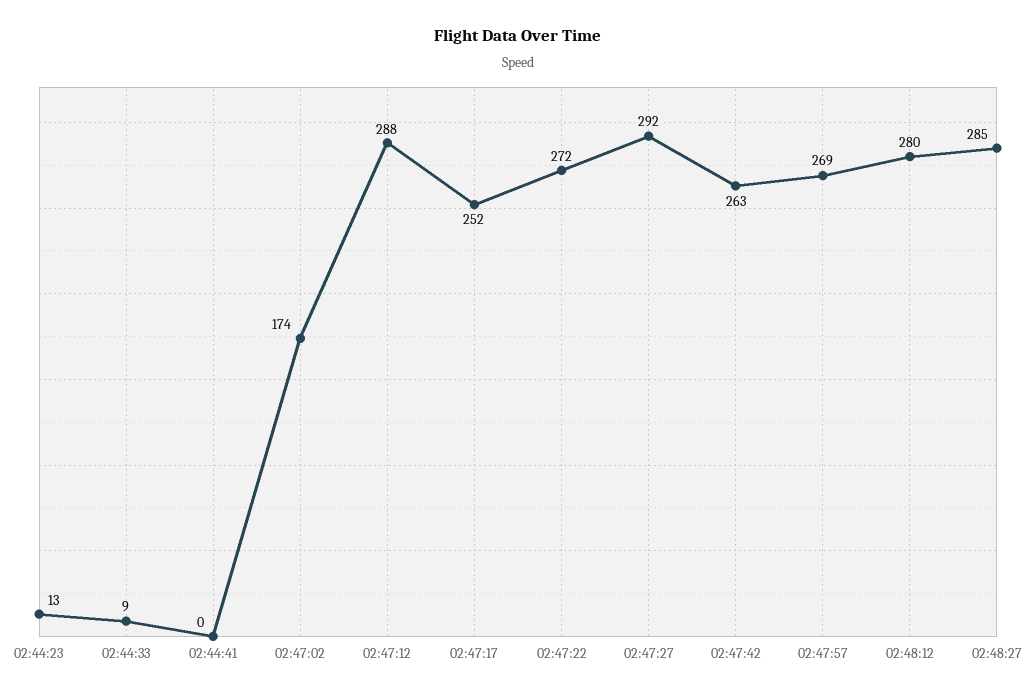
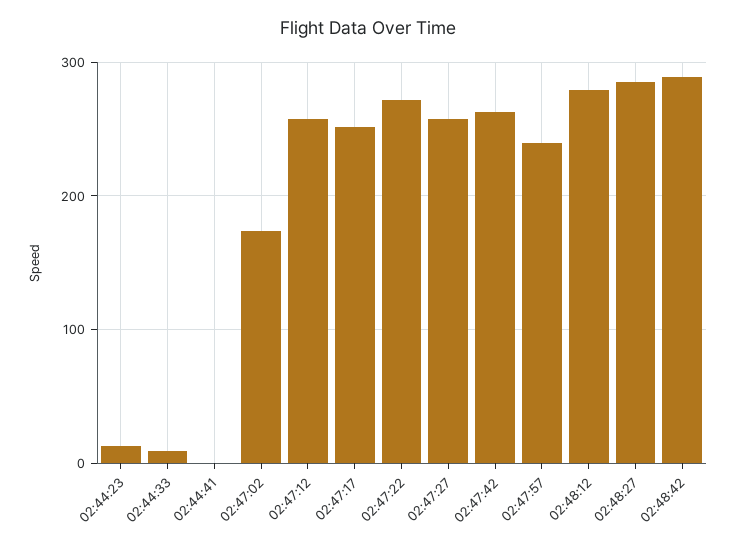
02:47:12: 288 -> 260
02:47:27: 292 -> 260
02:47:57: 269 -> 240
02:48:42: none -> 290

